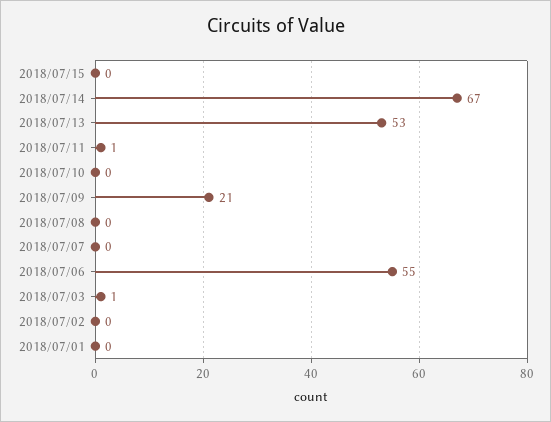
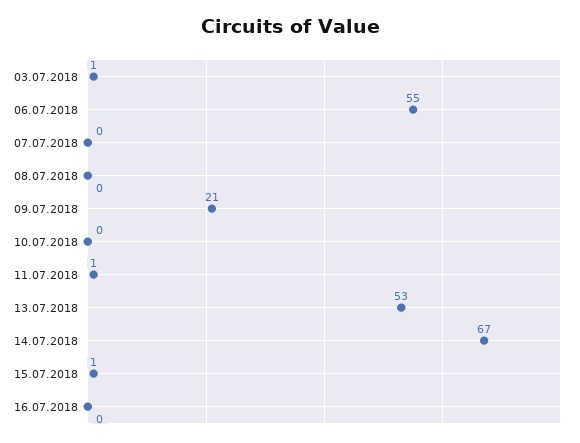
2018/07/15: 0 -> 1
2018/07/02: 0 -> none
2018/07/01: 0 -> none
16.07.2018: none -> 0

